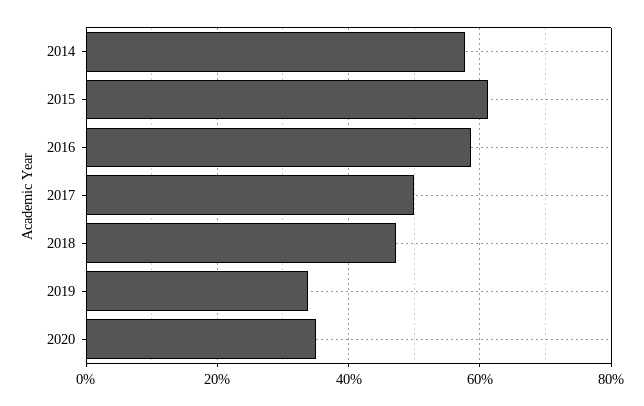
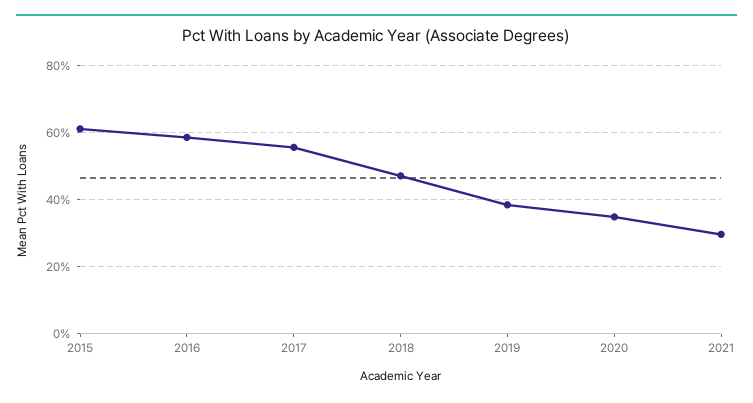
2014: 58 -> none
2017: 50 -> 56
2019: 34 -> 38
2021: none -> 30

